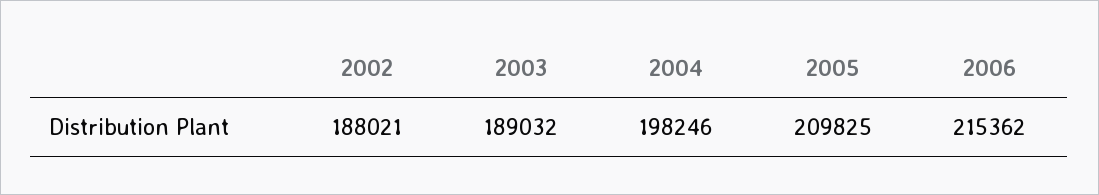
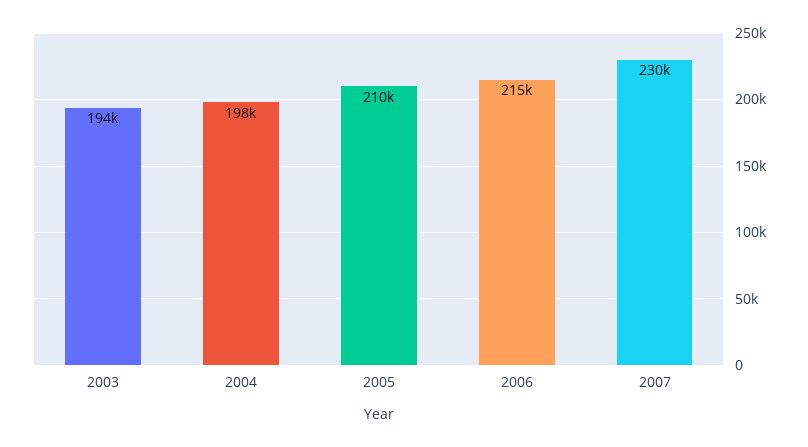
2002: 188021 -> none
2003: 189032 -> 194000
2007: none -> 230000

